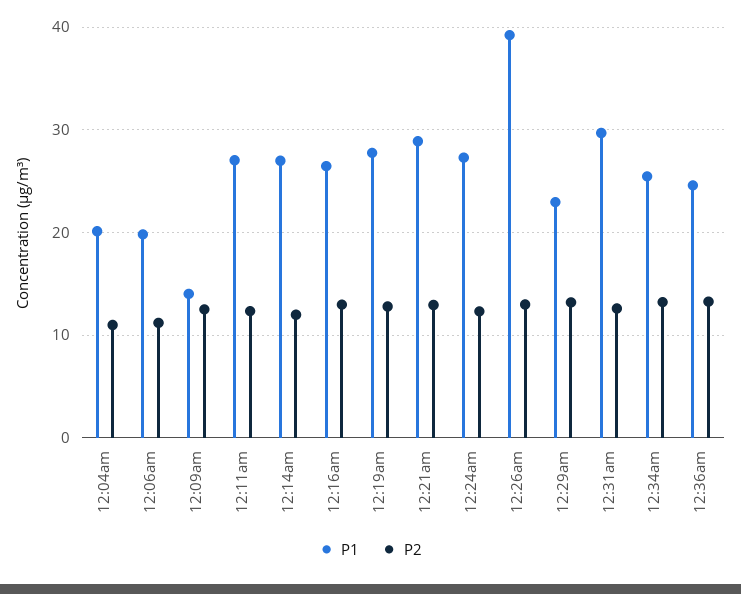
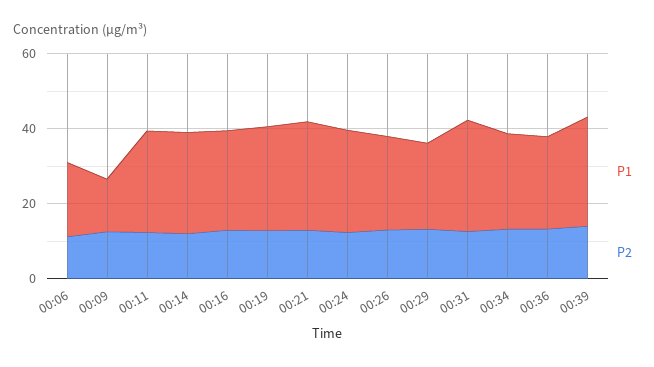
P1, 12:04am: 20 -> none
P2, 12:04am: 11 -> none
P1, 12:26am: 39 -> 25
P1, 00:39: none -> 30
P2, 00:39: none -> 15

